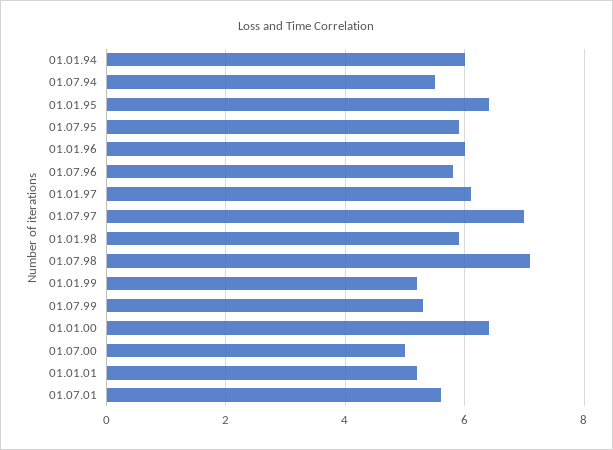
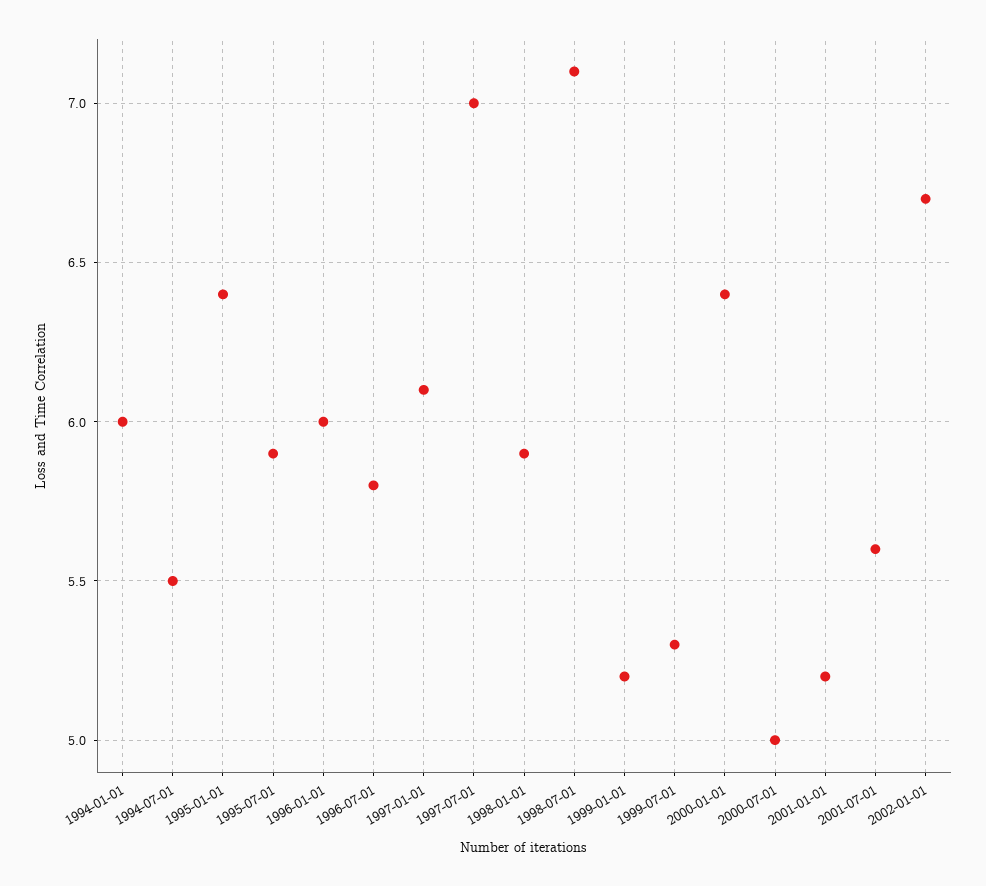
2002-01-01: none -> 6.7

